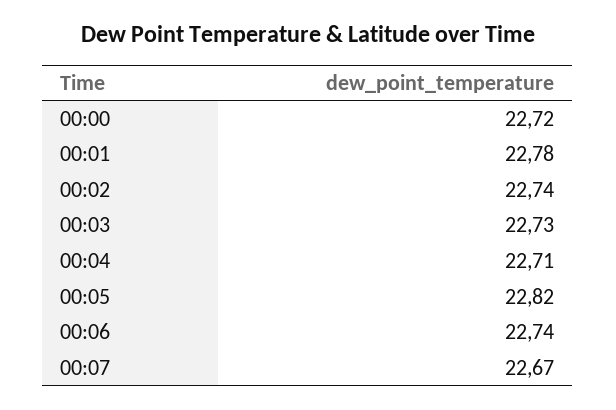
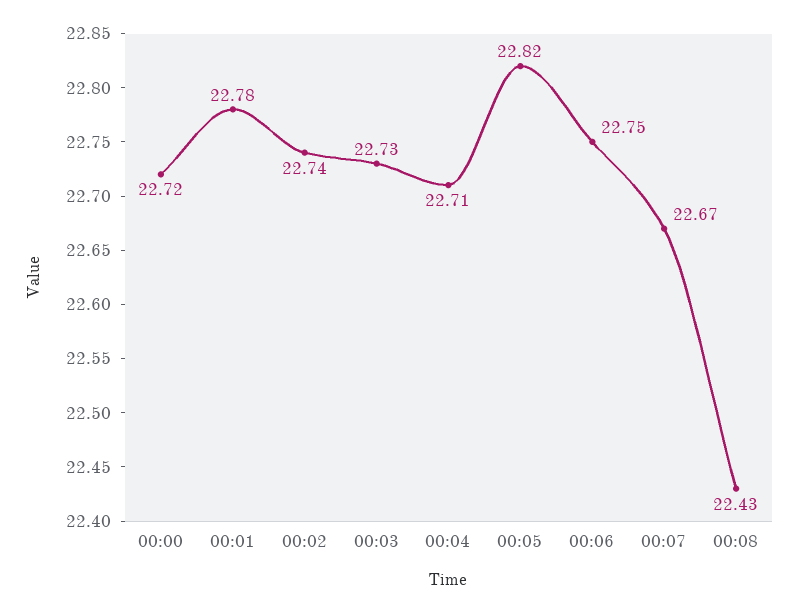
00:06: 22.74 -> 22.75
00:08: none -> 22.43

